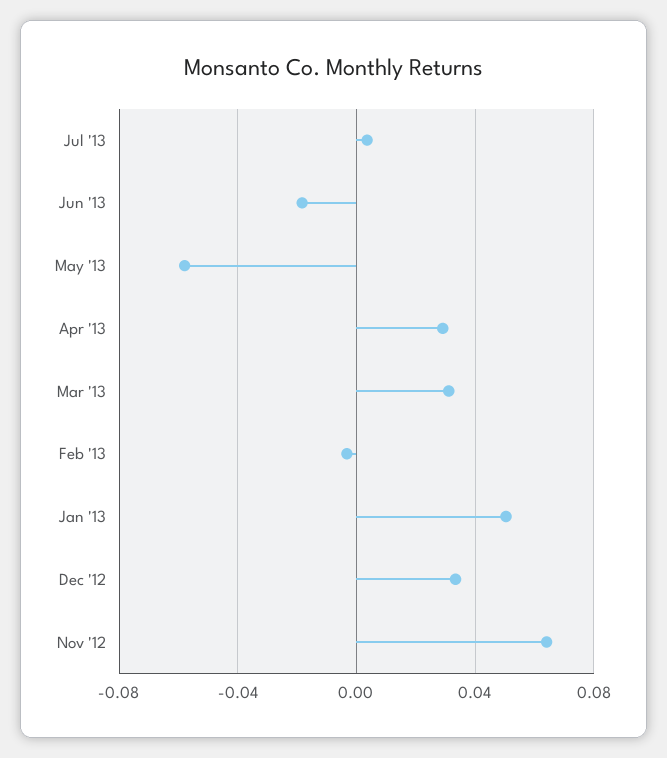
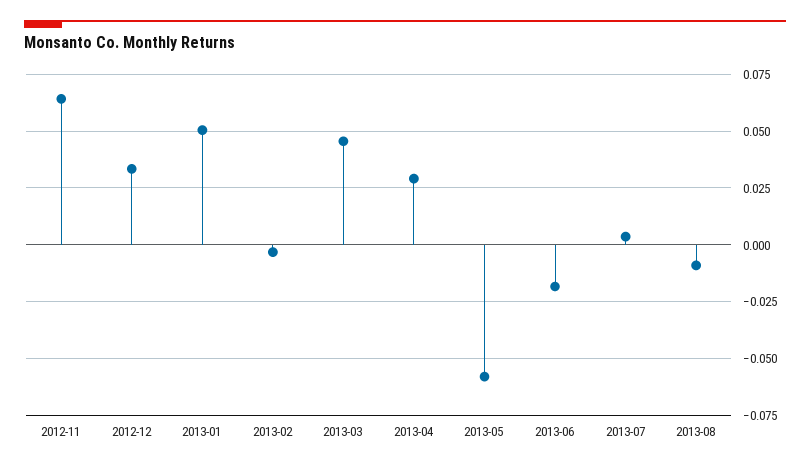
Mar '13: 0.03 -> 0.045
2013-08: none -> -0.01

